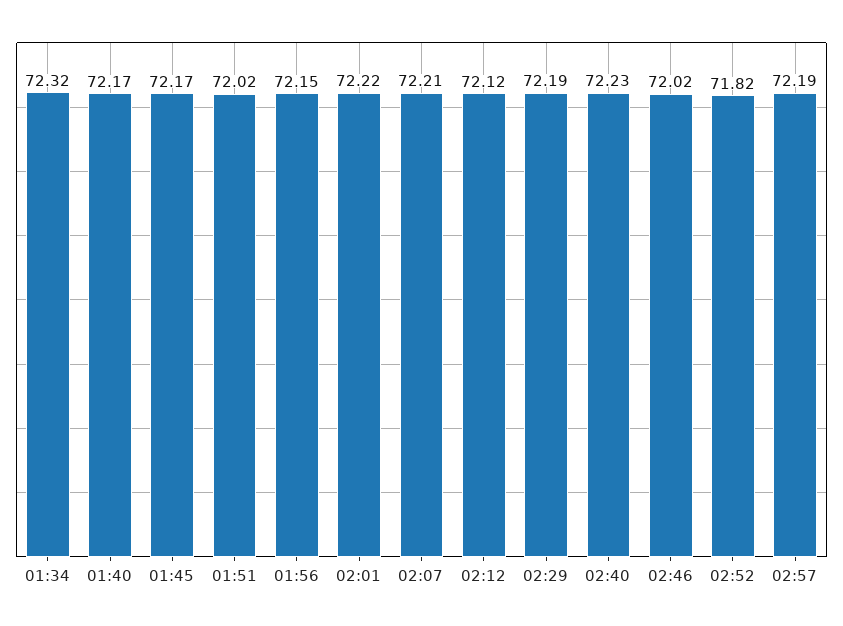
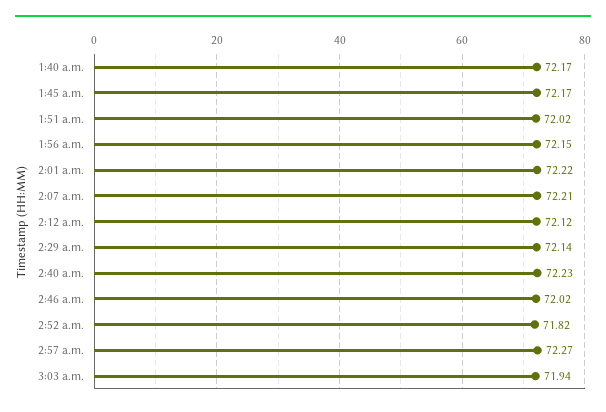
01:34: 72.32 -> none
02:29: 72.19 -> 72.14
02:57: 72.19 -> 72.27
3:03 a.m.: none -> 71.94

